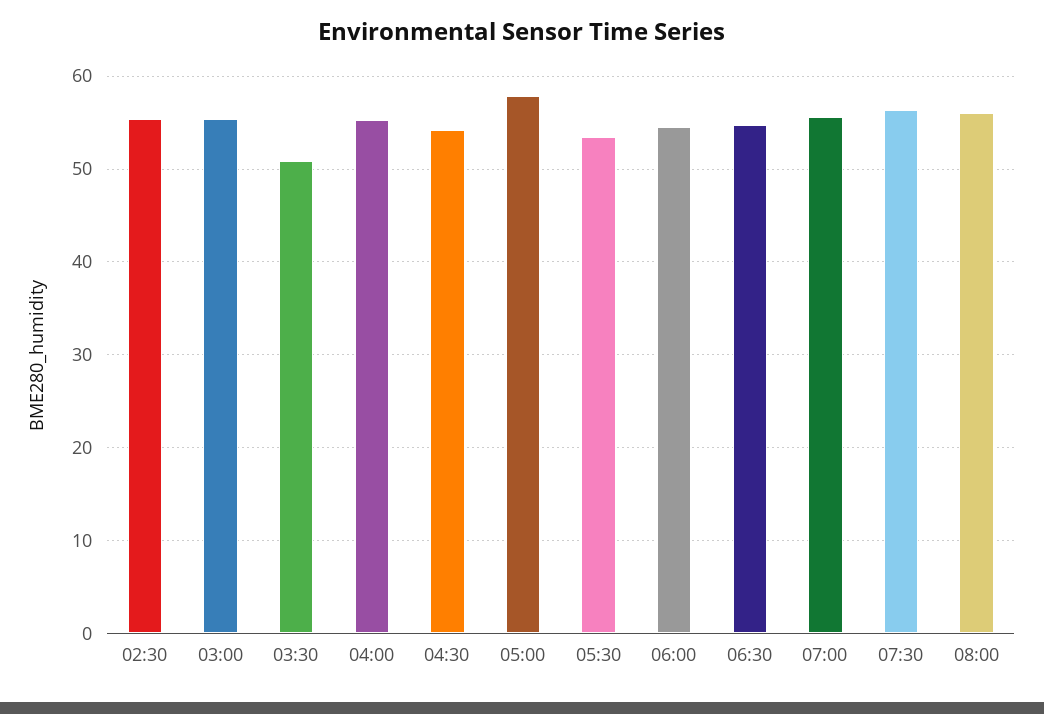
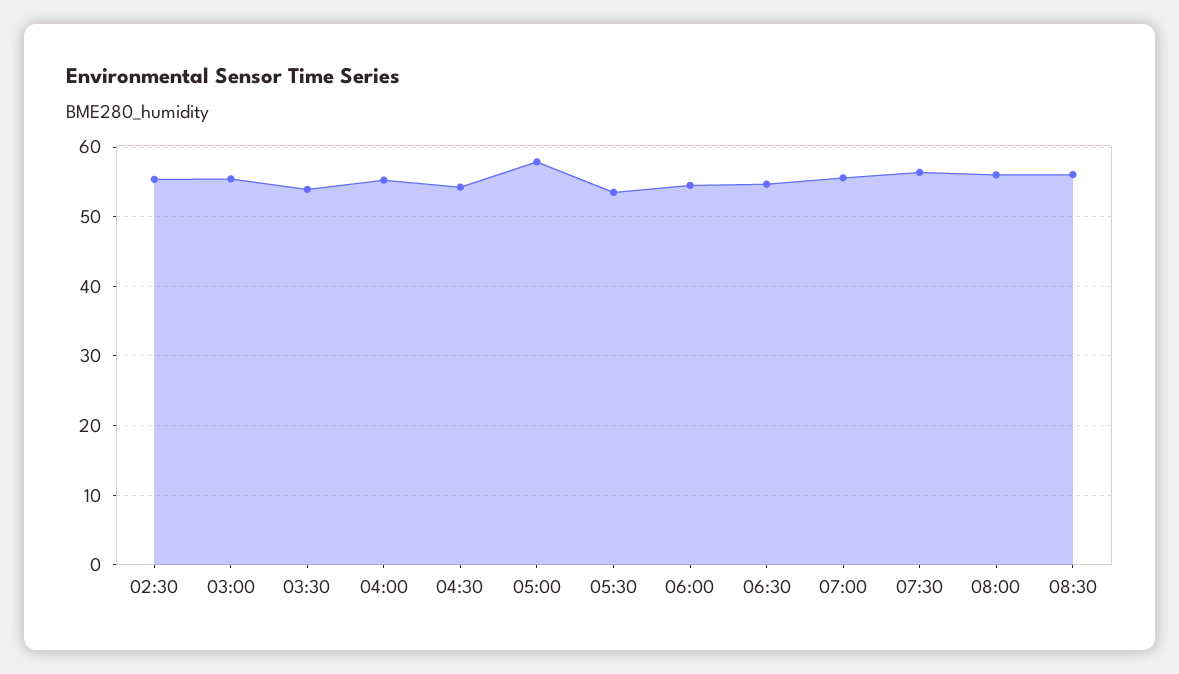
03:30: 51 -> 54
08:30: none -> 56

